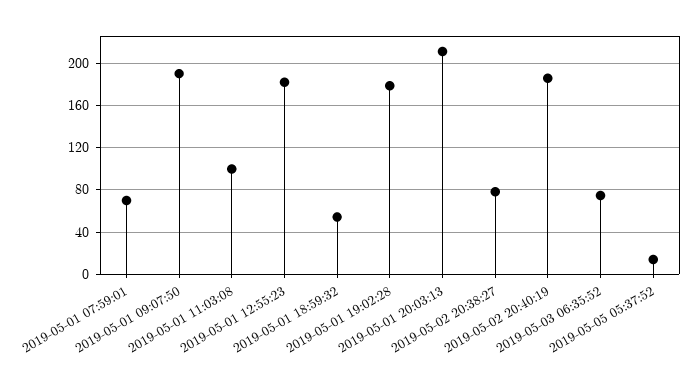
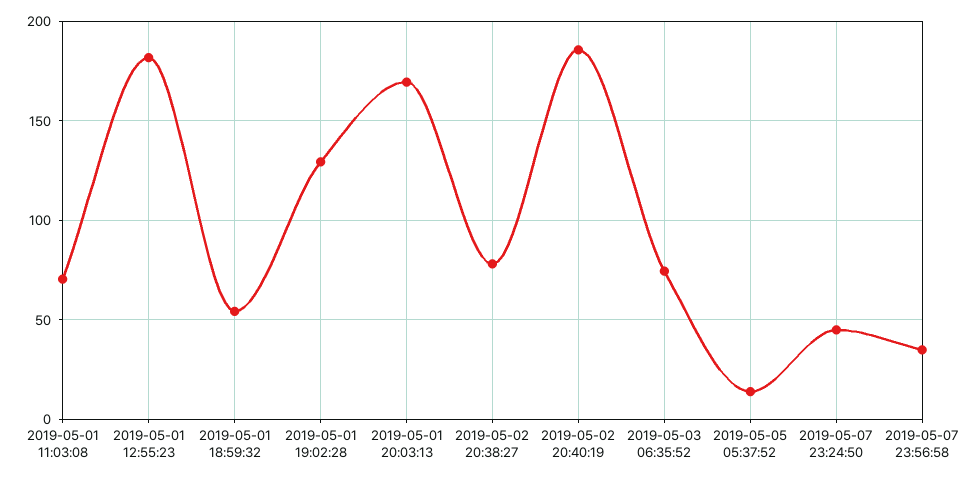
2019-05-01 07:59:01: 70 -> none
2019-05-01 09:07:50: 190 -> none
2019-05-01 11:03:08: 100 -> 70
2019-05-01 19:02:28: 180 -> 130
2019-05-01 20:03:13: 210 -> 170
2019-05-07 23:24:50: none -> 45
2019-05-07 23:56:58: none -> 35

